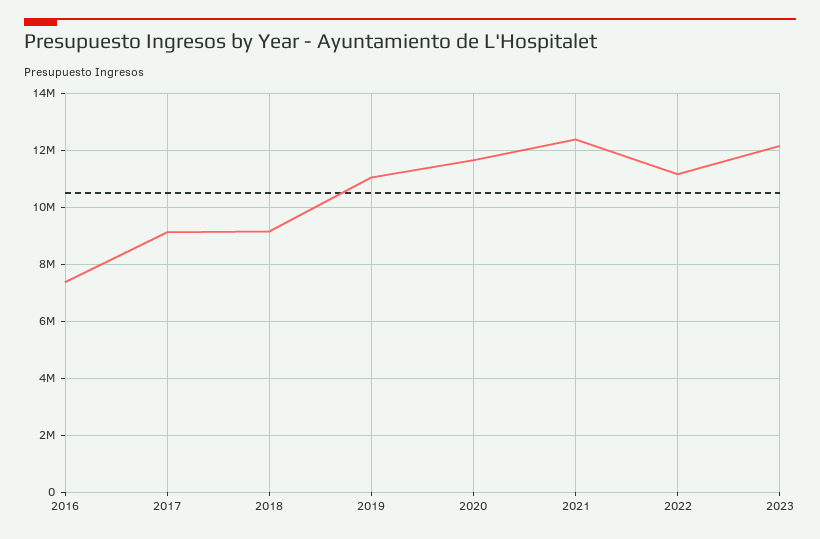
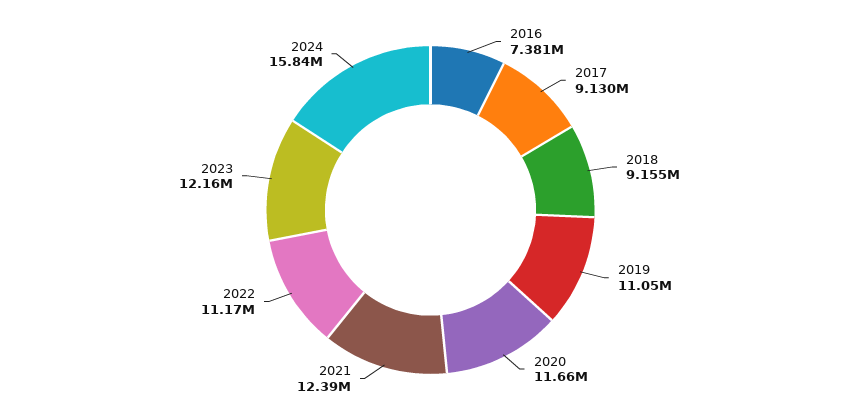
2024: none -> 15840000

